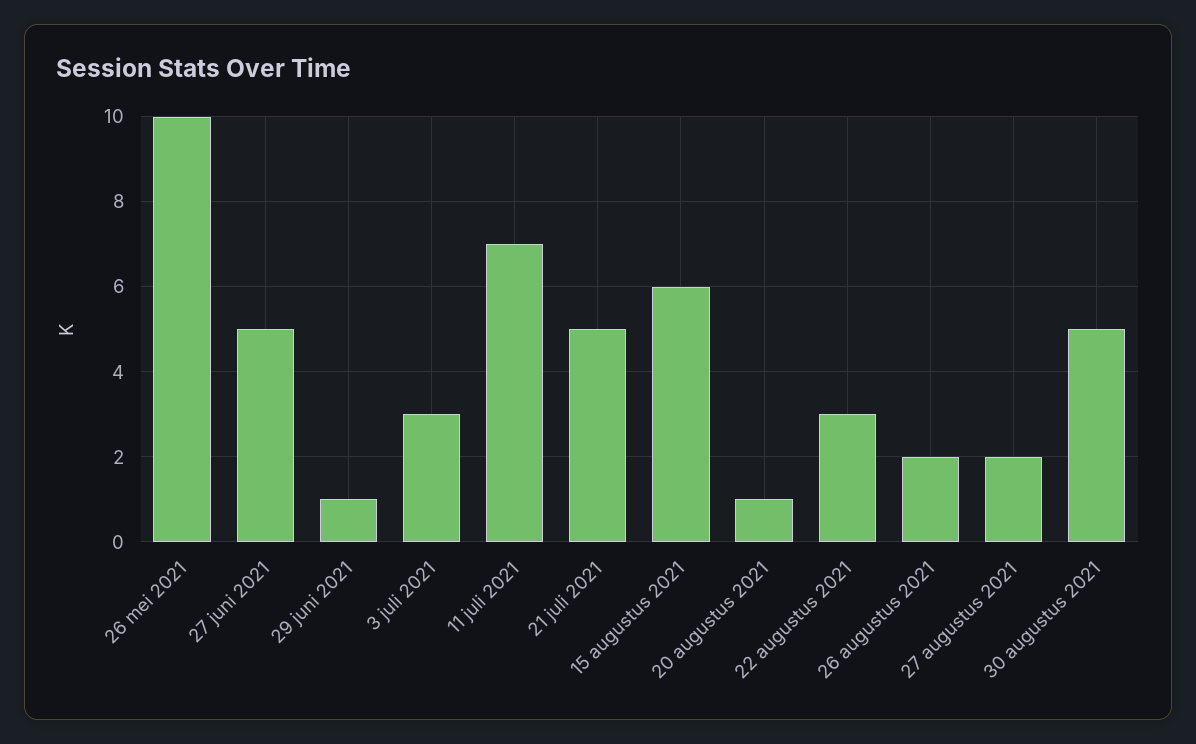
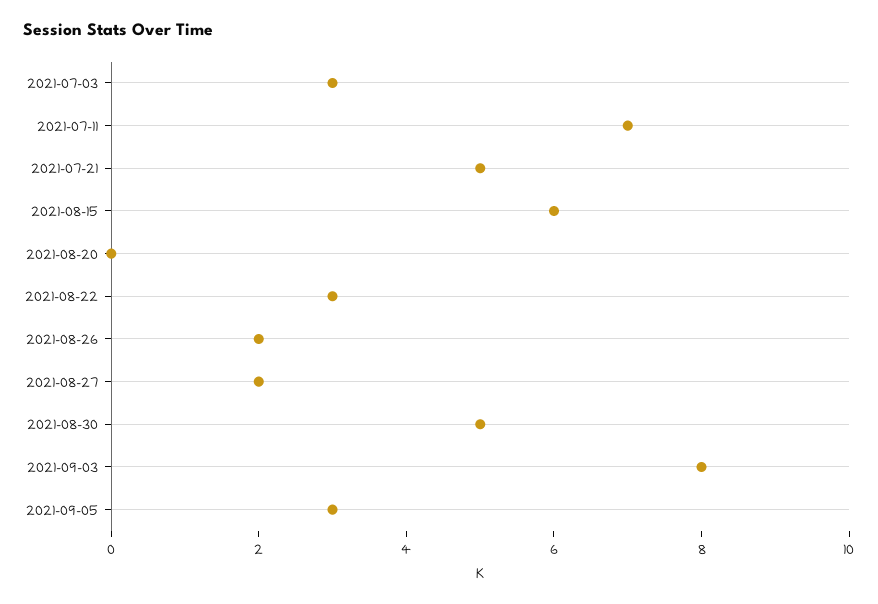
26 mei 2021: 10 -> none
27 juni 2021: 5 -> none
29 juni 2021: 1 -> none
20 augustus 2021: 1 -> 0
2021-09-03: none -> 8
2021-09-05: none -> 3

